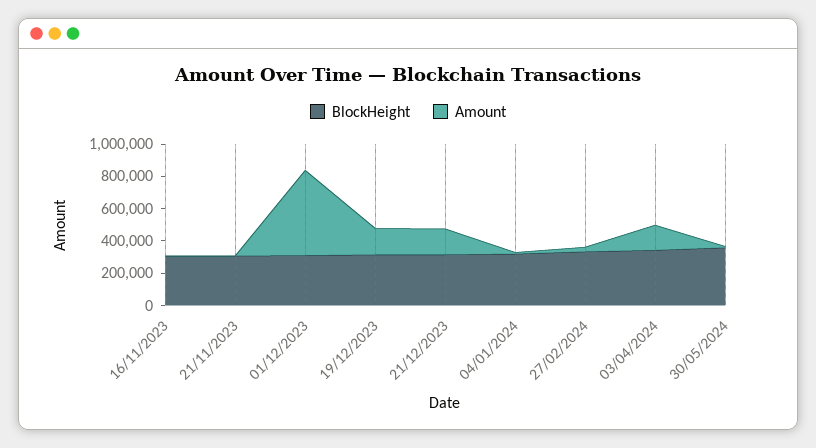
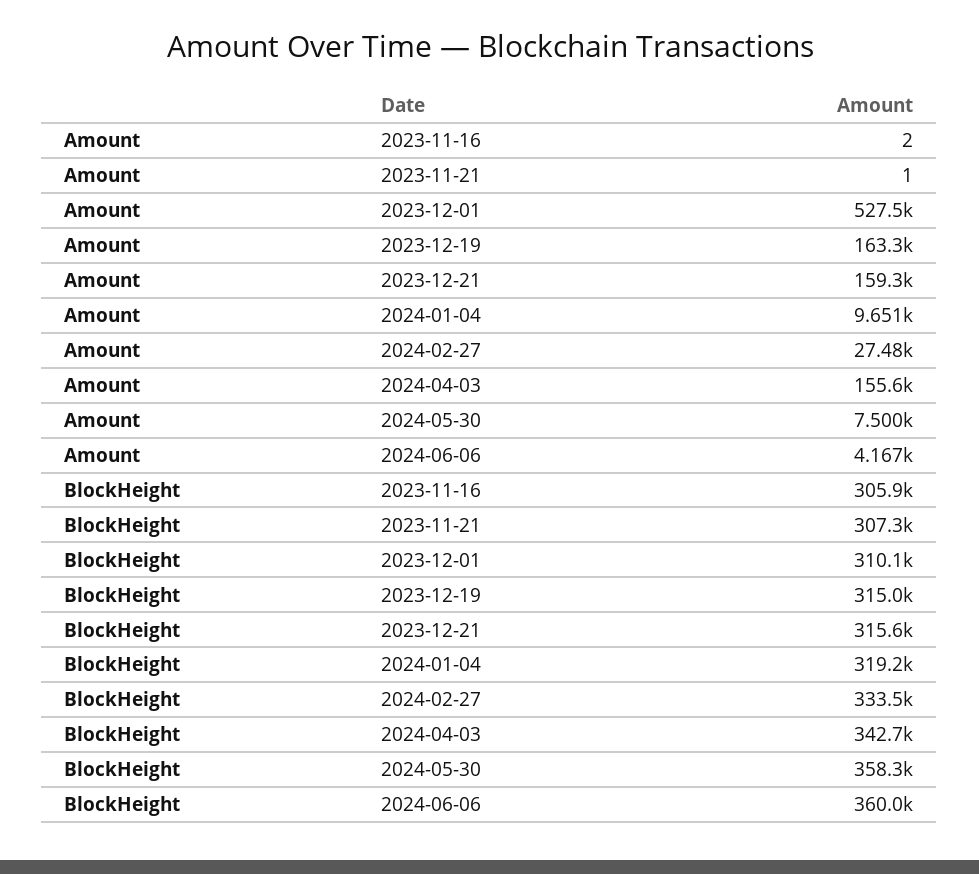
Amount, 2024-06-06: none -> 4167
BlockHeight, 2024-06-06: none -> 360000

